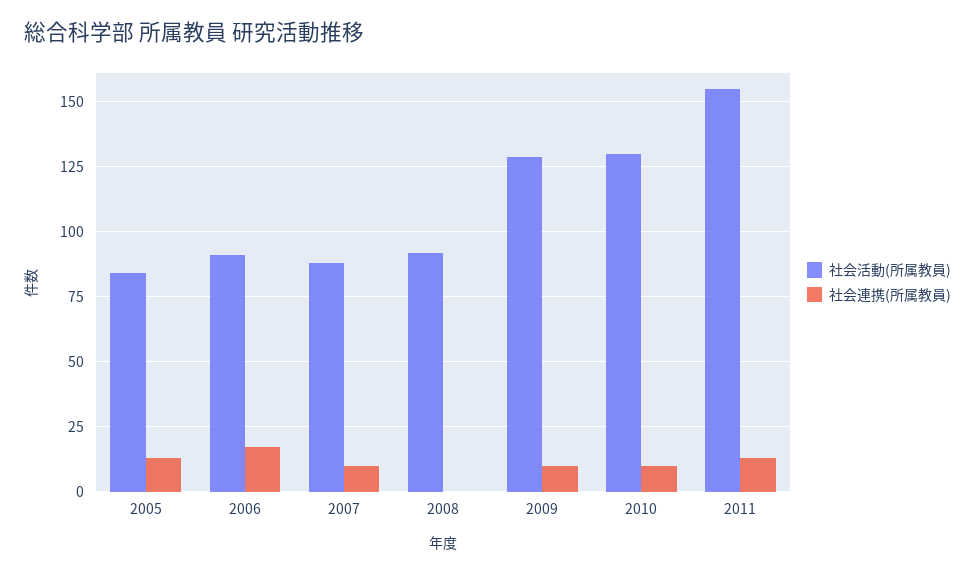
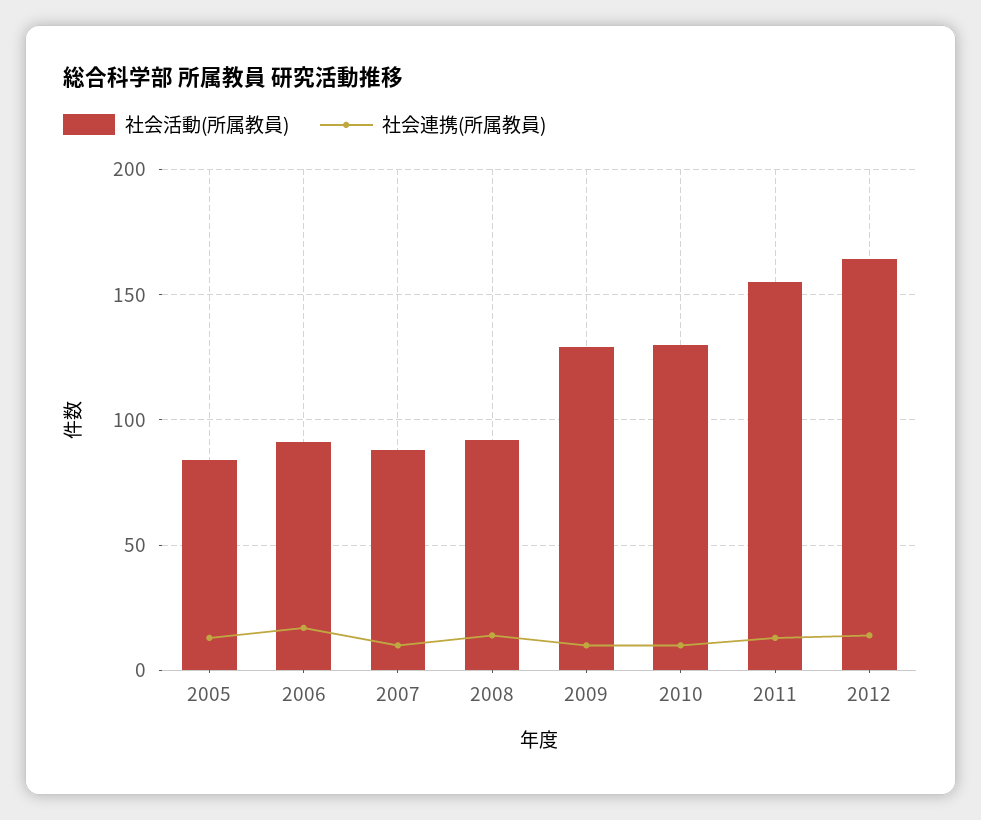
社会連携(所属教員), 2008: 0 -> 15
社会活動(所属教員), 2012: none -> 165
社会連携(所属教員), 2012: none -> 15

